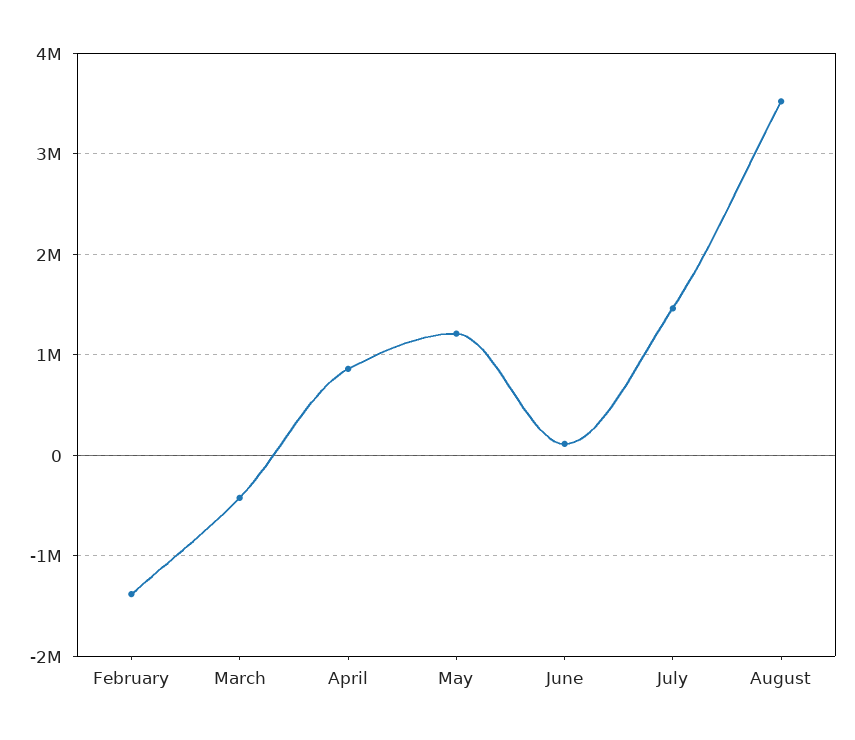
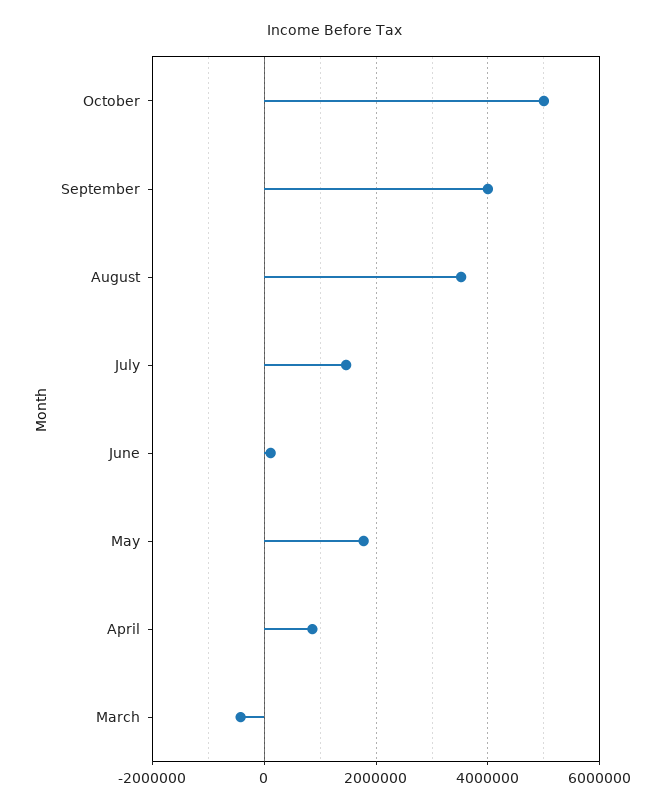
February: -1400000 -> none
May: 1200000 -> 1800000
October: none -> 5000000
September: none -> 4000000

